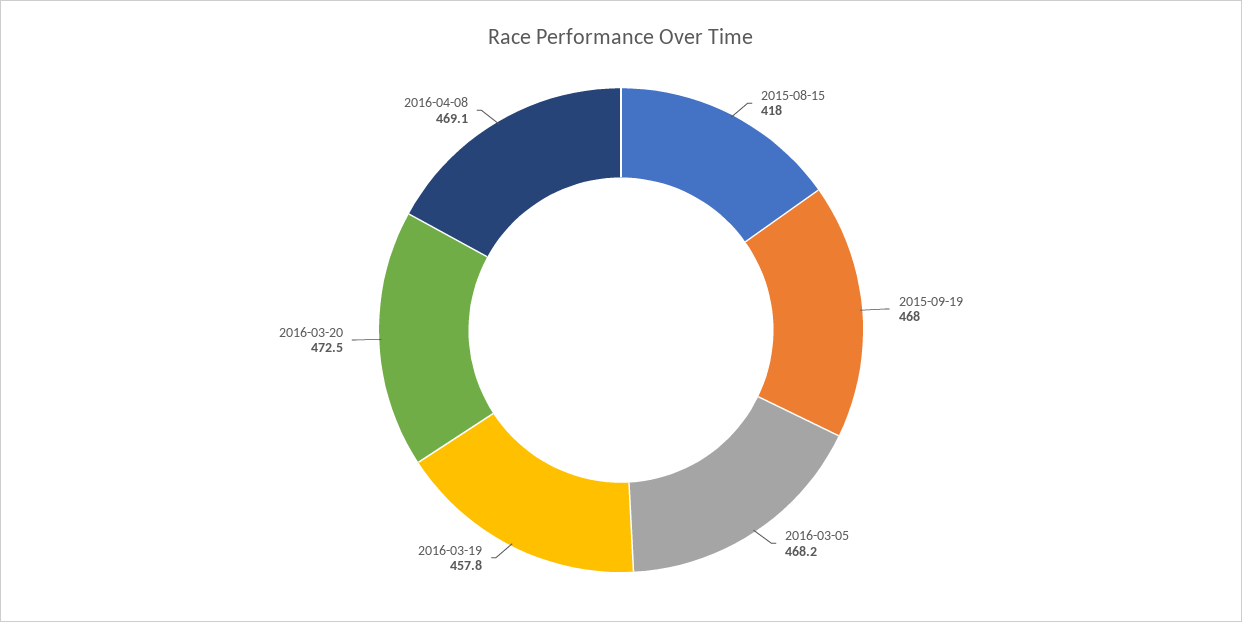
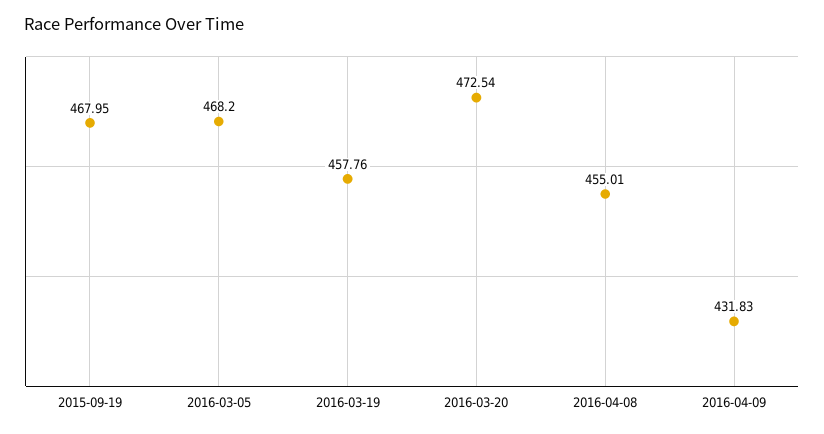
2015-08-15: 418 -> none
2016-04-08: 469.1 -> 455.01
2016-04-09: none -> 431.83

